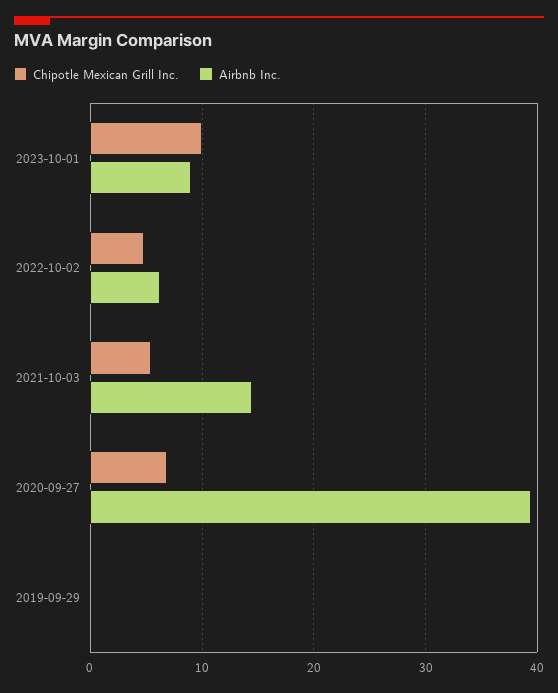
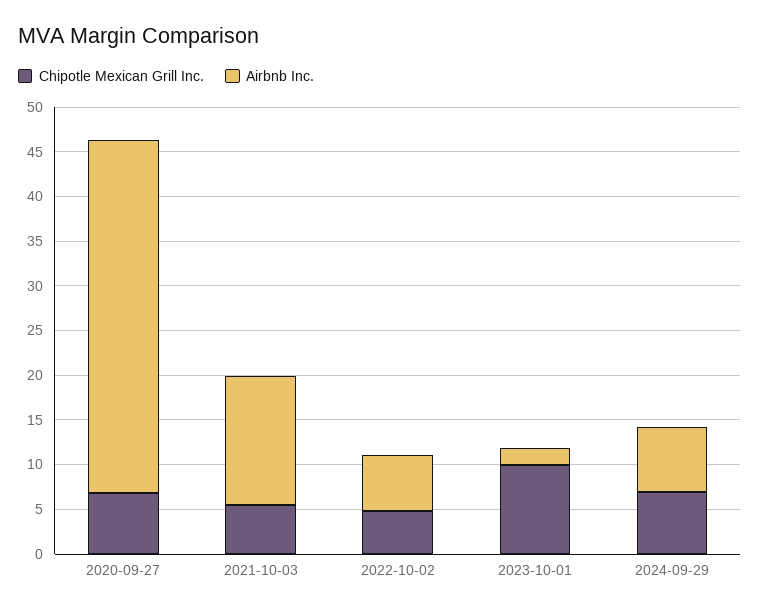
Airbnb Inc., 2023-10-01: 9 -> 2
Chipotle Mexican Grill Inc., 2019-09-29: 0 -> none
Airbnb Inc., 2019-09-29: 0 -> none
Chipotle Mexican Grill Inc., 2024-09-29: none -> 7
Airbnb Inc., 2024-09-29: none -> 7

